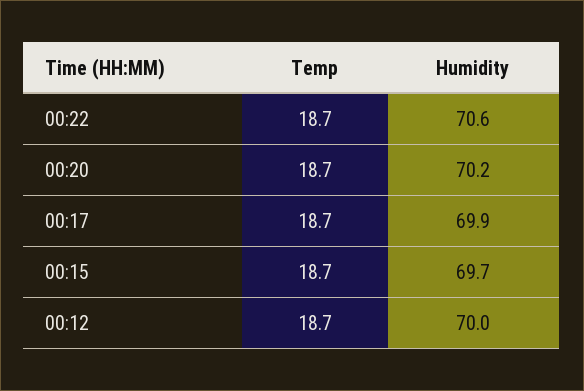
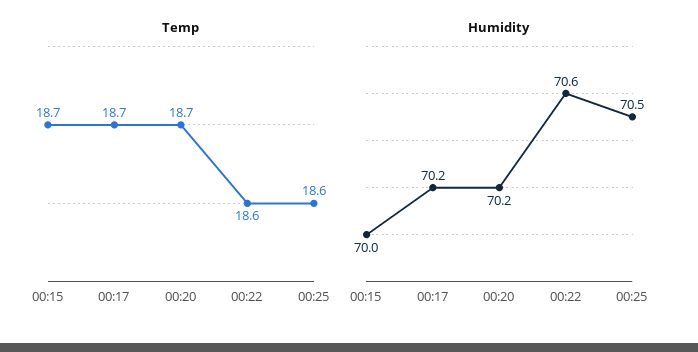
Temp, 00:22: 18.7 -> 18.6
Humidity, 00:17: 69.9 -> 70.2
Humidity, 00:15: 69.7 -> 70
Temp, 00:12: 18.7 -> none
Humidity, 00:12: 70 -> none
Temp, 00:25: none -> 18.6
Humidity, 00:25: none -> 70.5

